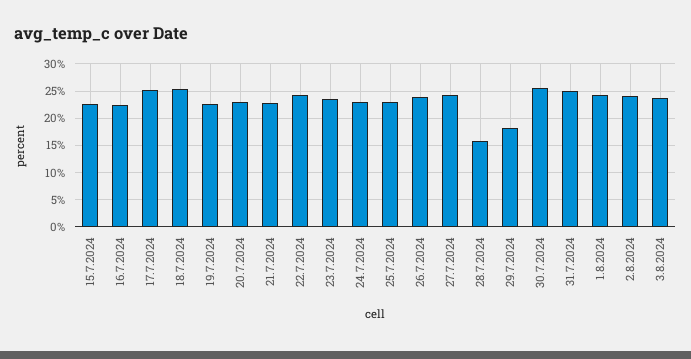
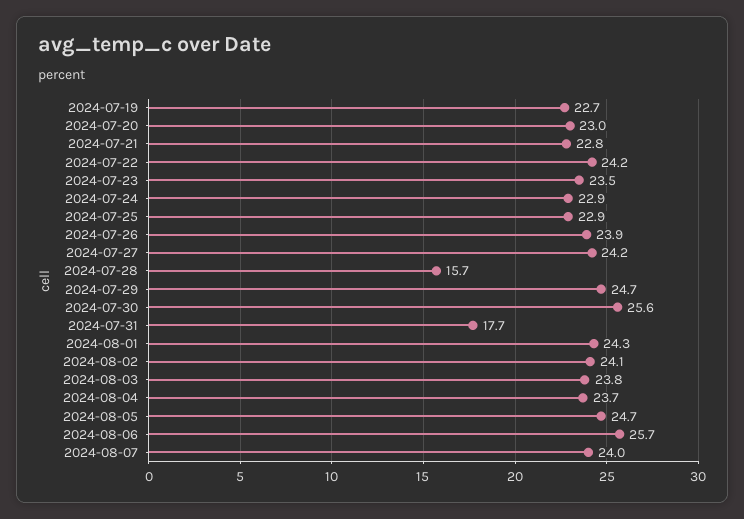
15.7.2024: 22.5 -> none
16.7.2024: 22.5 -> none
17.7.2024: 25 -> none
18.7.2024: 25 -> none
29.7.2024: 17.5 -> 24.7
31.7.2024: 25 -> 17.7
2024-08-04: none -> 23.7
2024-08-05: none -> 24.7
2024-08-06: none -> 25.7
2024-08-07: none -> 24

